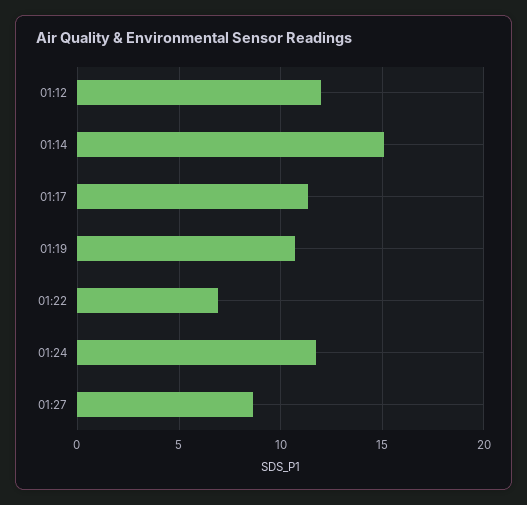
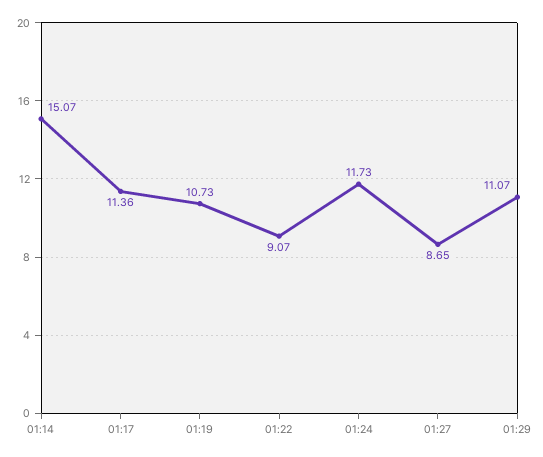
01:12: 12 -> none
01:22: 7 -> 9.07
01:29: none -> 11.07

